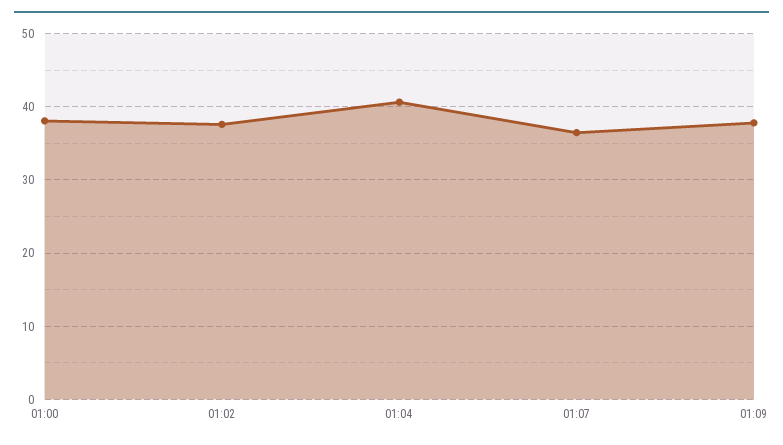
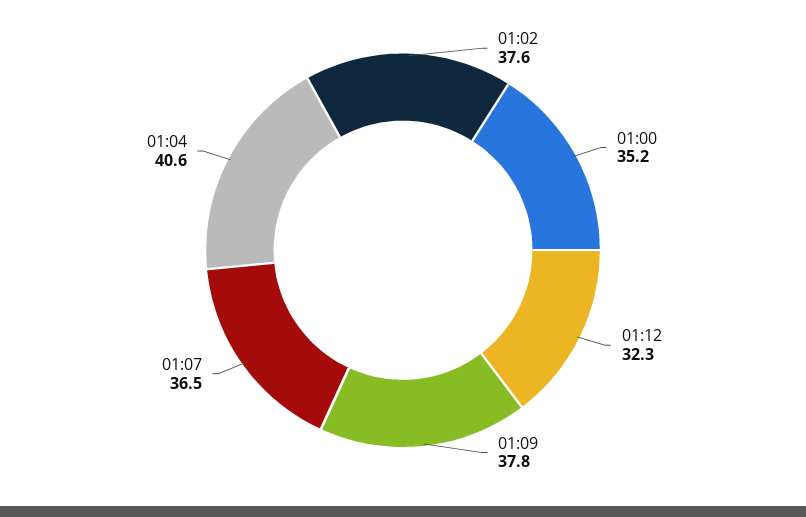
01:00: 38 -> 35.2
01:12: none -> 32.3

